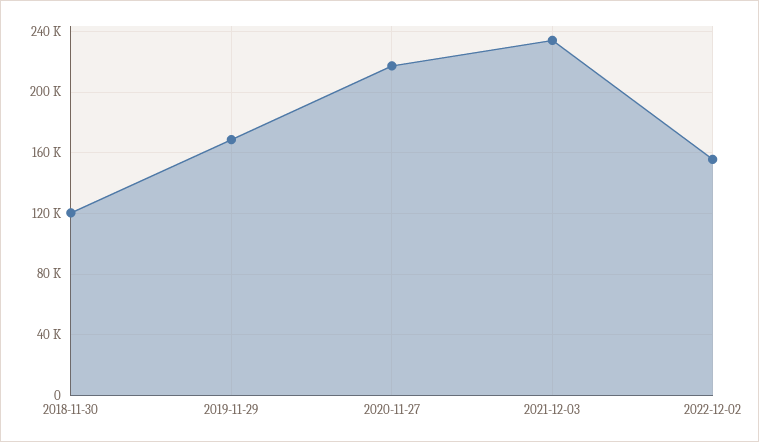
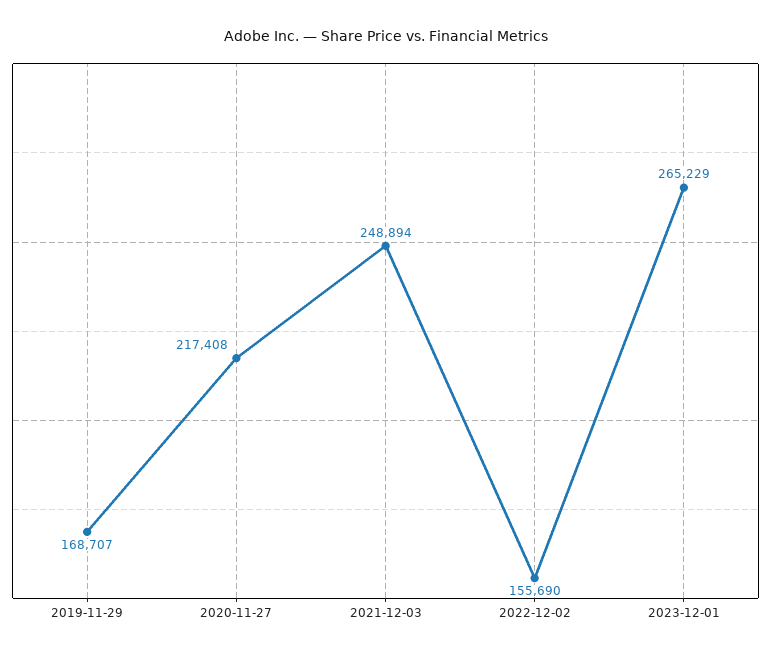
2018-11-30: 120000 -> none
2021-12-03: 235000 -> 248894
2023-12-01: none -> 265229

